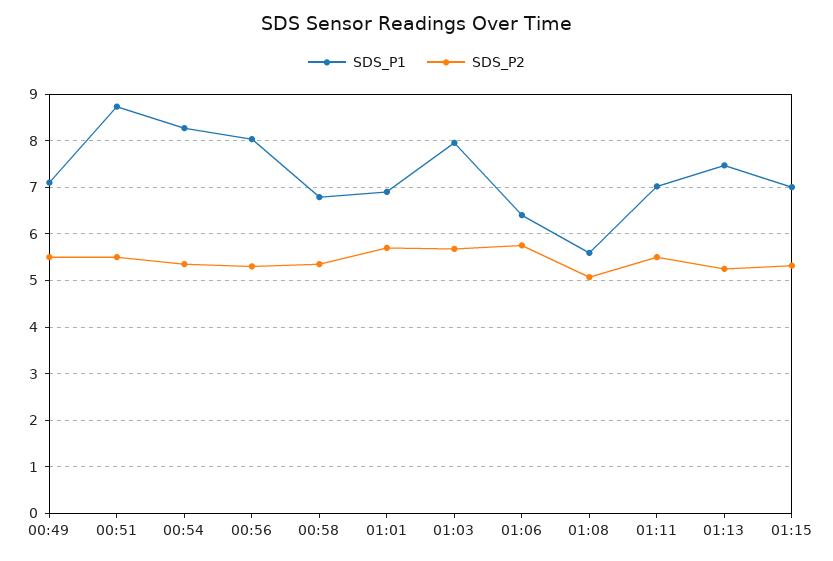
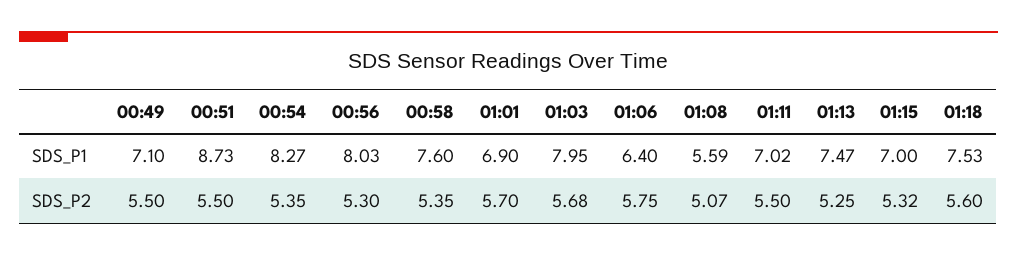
SDS_P1, 00:58: 6.8 -> 7.6
SDS_P1, 01:18: none -> 7.53
SDS_P2, 01:18: none -> 5.6

